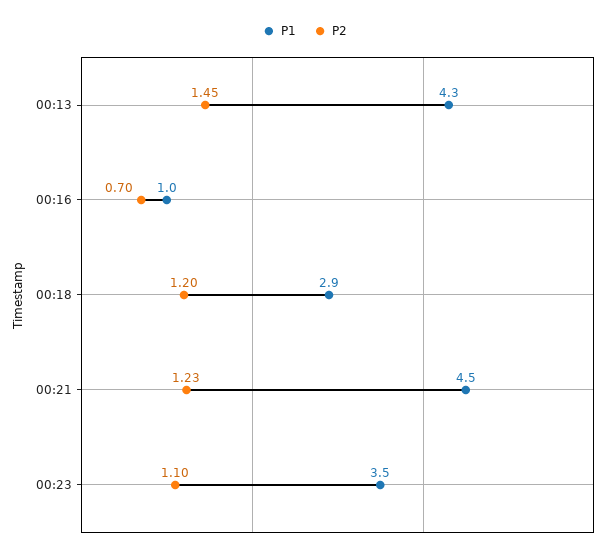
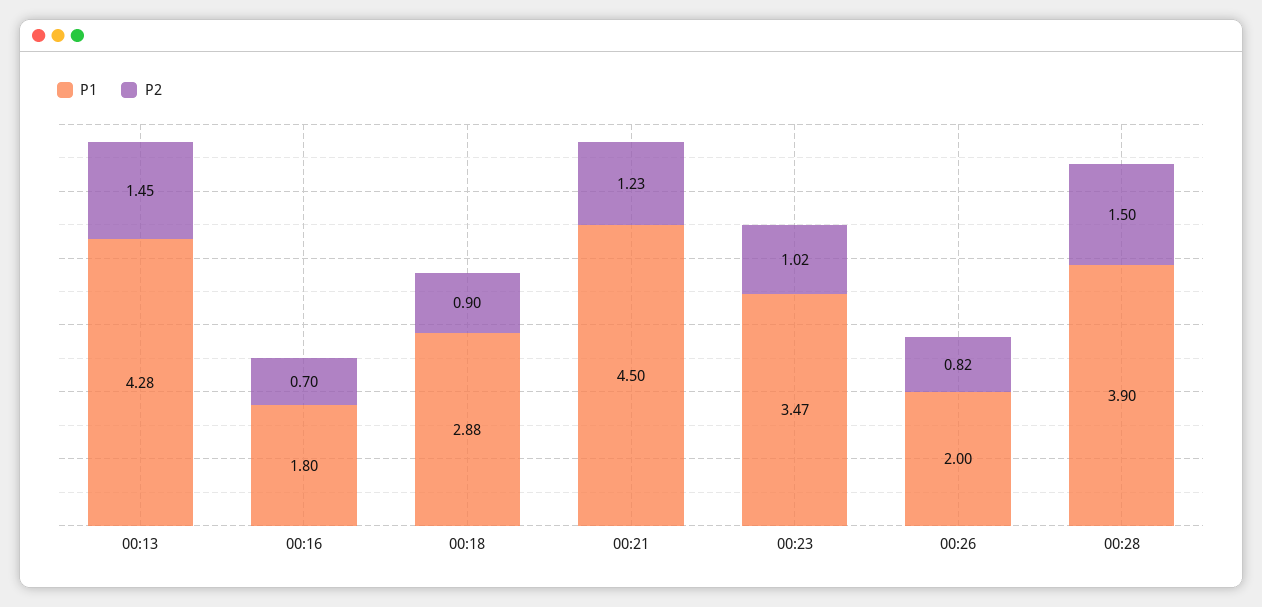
P1, 00:16: 1 -> 1.8
P2, 00:18: 1.2 -> 0.9
P2, 00:23: 1.1 -> 1.02
P1, 00:26: none -> 2
P2, 00:26: none -> 0.82
P1, 00:28: none -> 3.9
P2, 00:28: none -> 1.5

